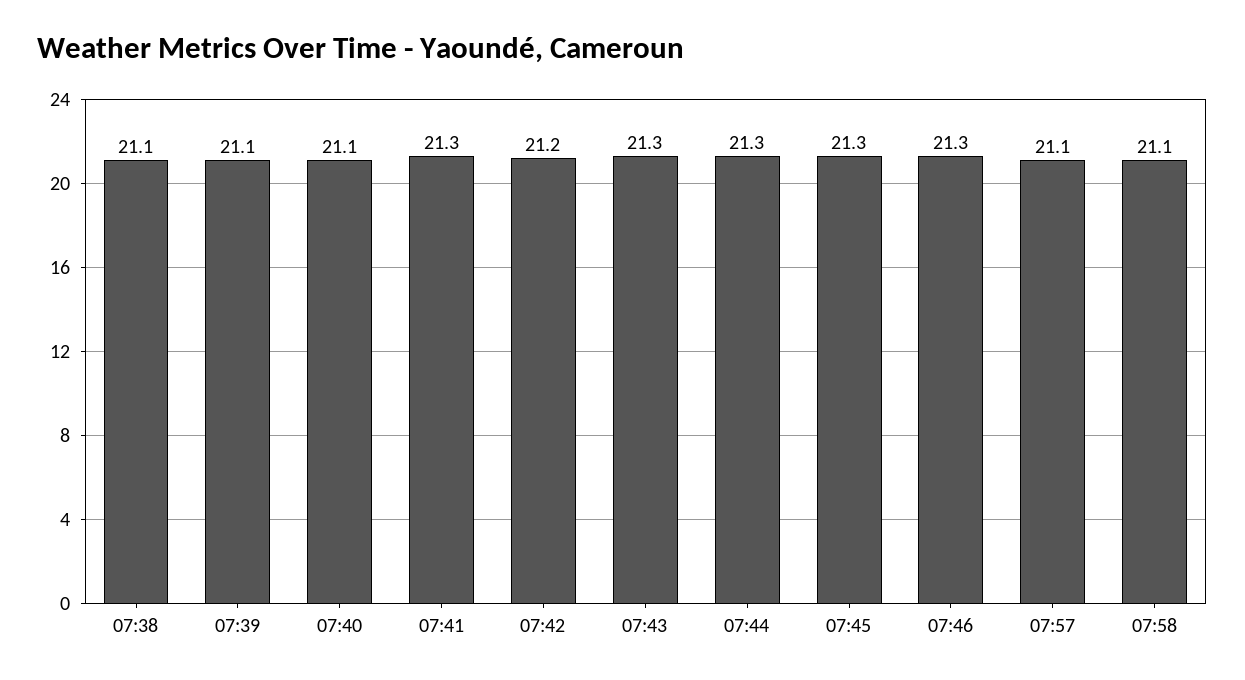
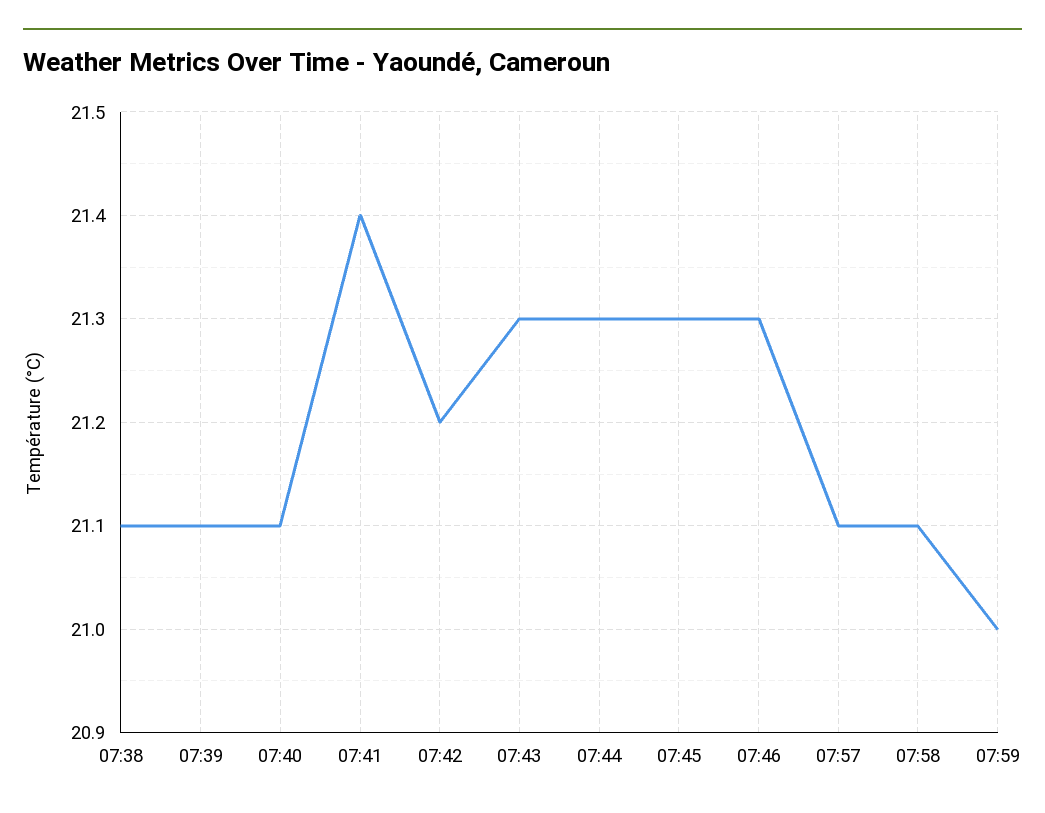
07:41: 21.3 -> 21.4
07:59: none -> 21

